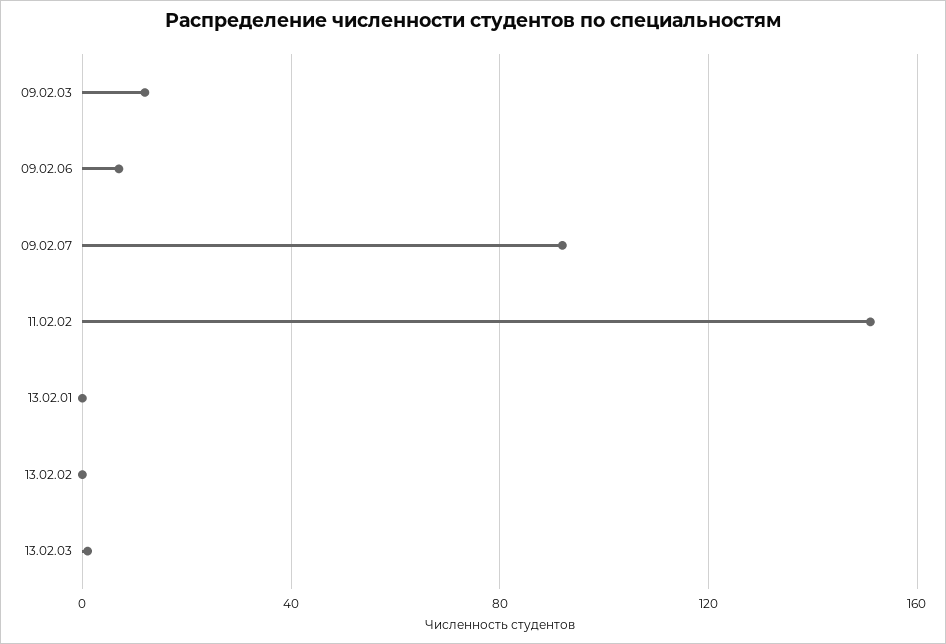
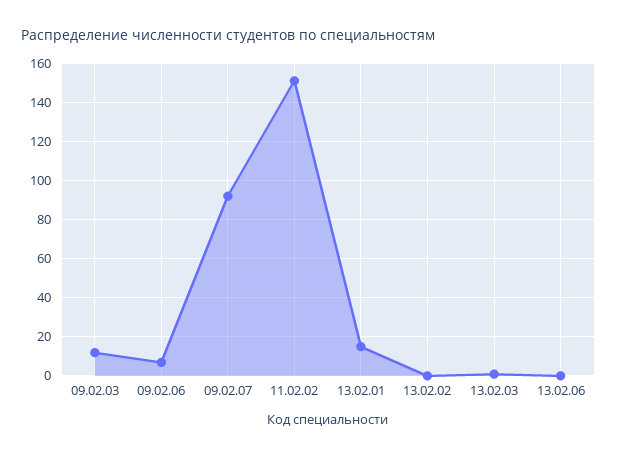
13.02.01: 0 -> 15
13.02.06: none -> 0

